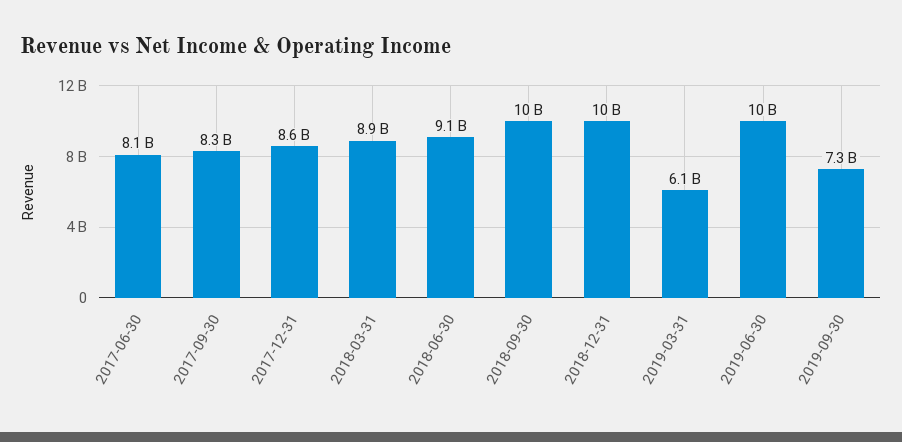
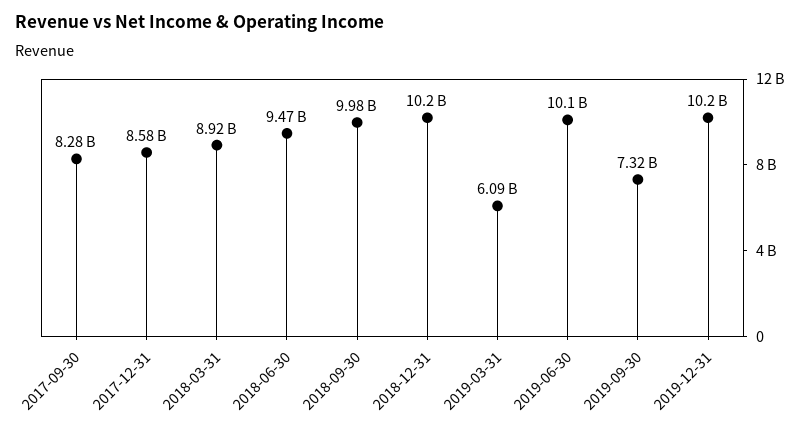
2017-06-30: 8100000000 -> none
2018-06-30: 9100000000 -> 9470000000
2019-12-31: none -> 10200000000

